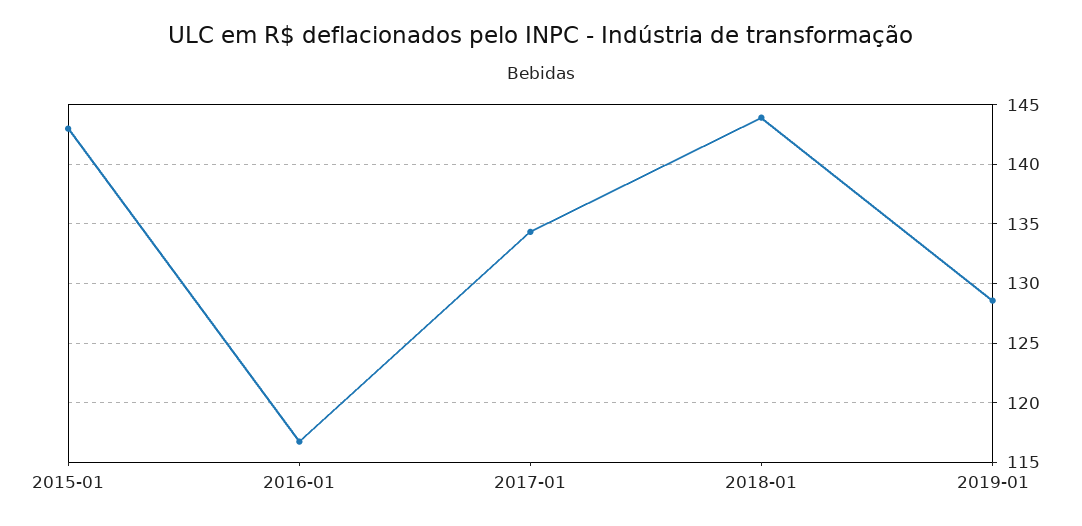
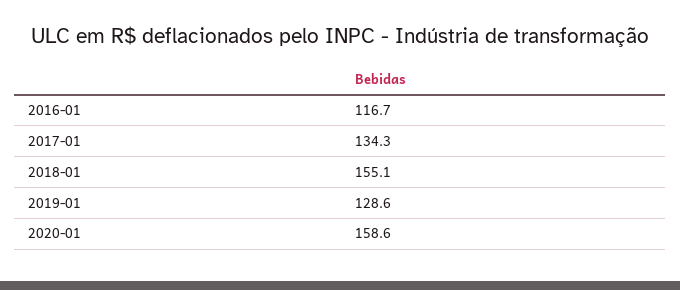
2015-01: 143 -> none
2018-01: 144 -> 155.1
2020-01: none -> 158.6

